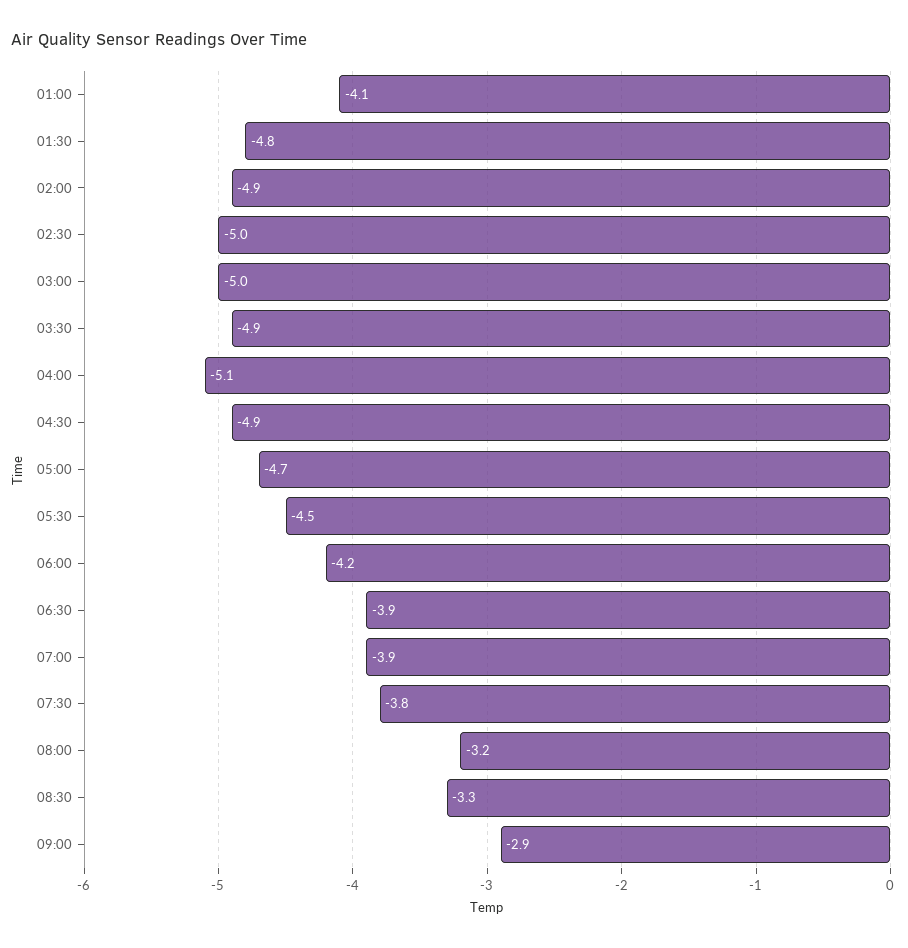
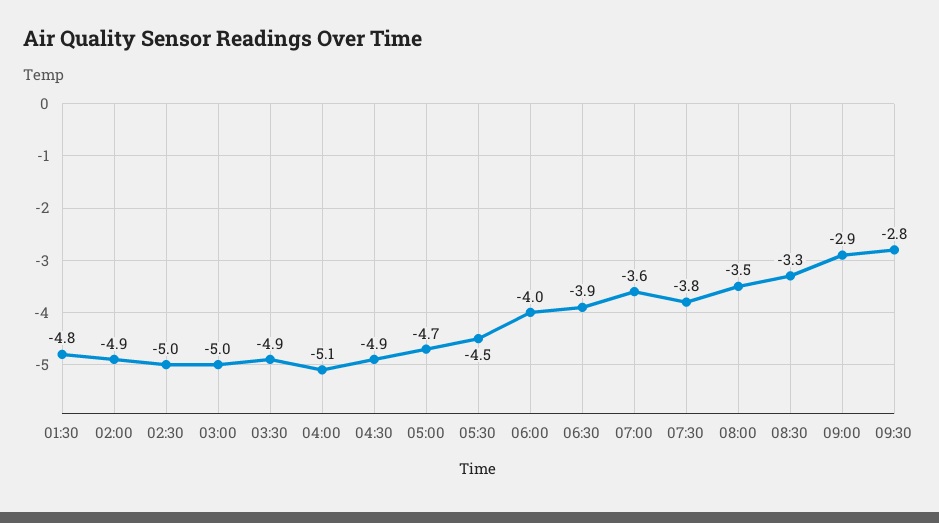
01:00: -4.1 -> none
06:00: -4.2 -> -4
07:00: -3.9 -> -3.6
08:00: -3.2 -> -3.5
09:30: none -> -2.8

